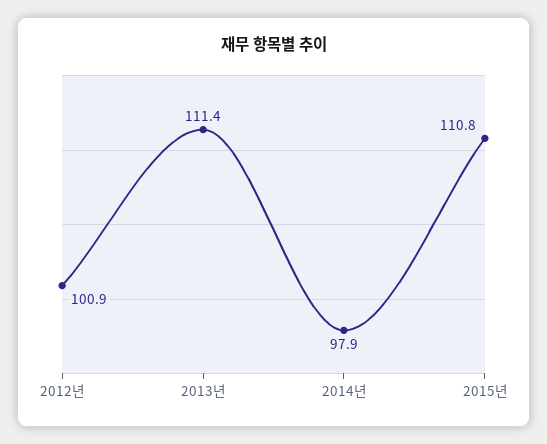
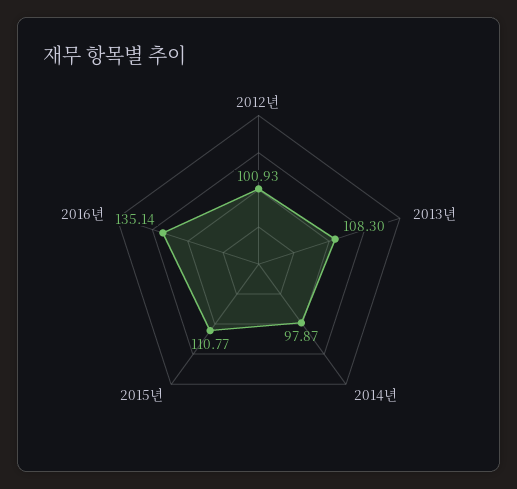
2013년: 111.4 -> 108.3
2016년: none -> 135.14

